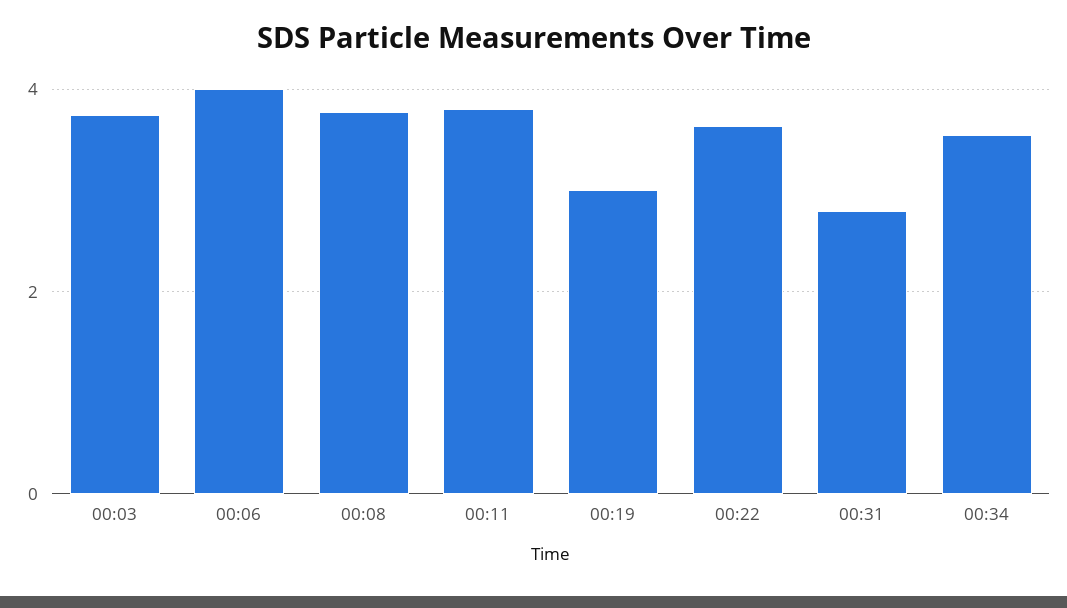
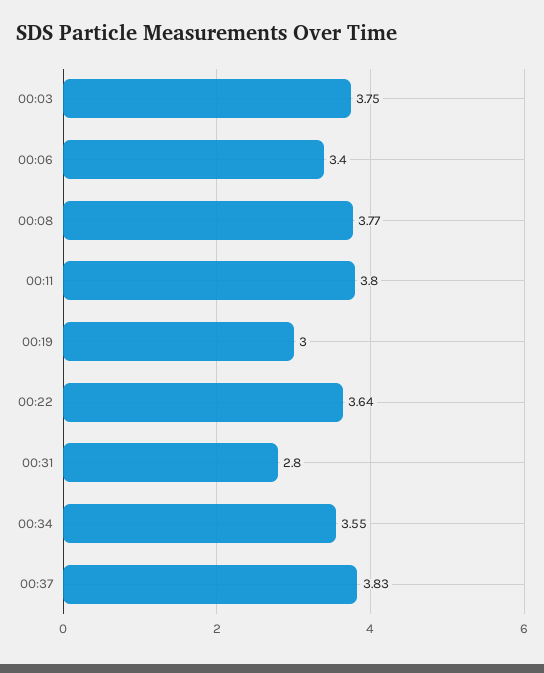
00:06: 4 -> 3.4
00:37: none -> 3.83

